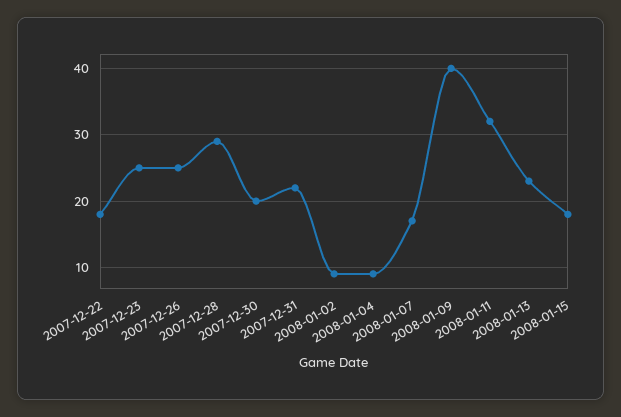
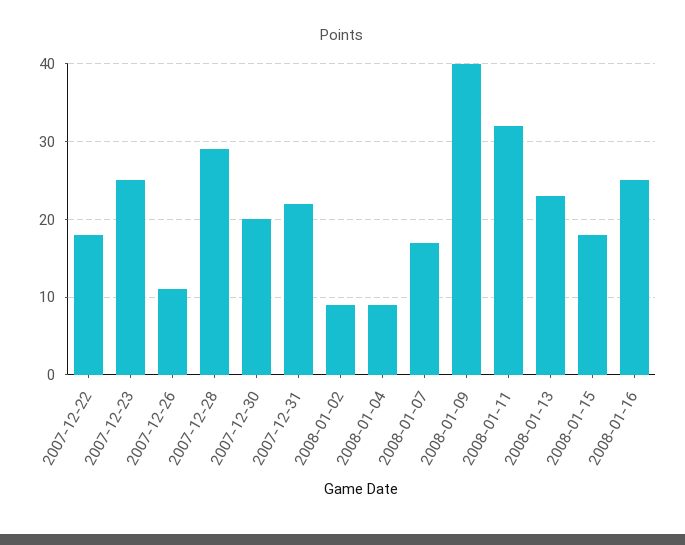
2007-12-26: 25 -> 11
2008-01-16: none -> 25

